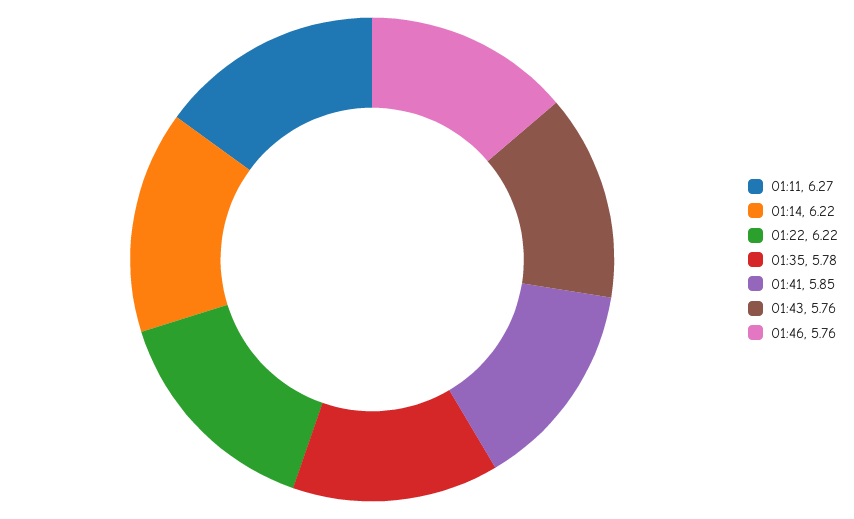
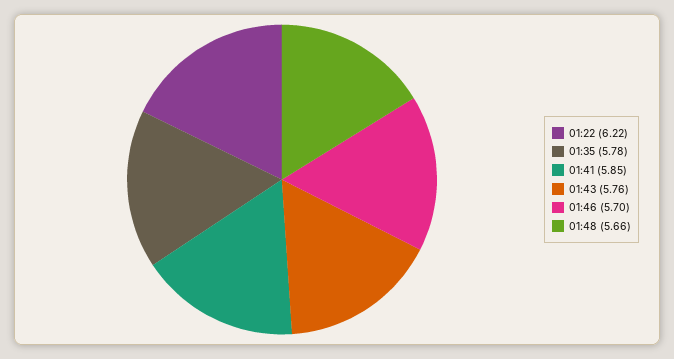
01:11: 6.27 -> none
01:14: 6.22 -> none
01:46: 5.76 -> 5.7
01:48: none -> 5.66

